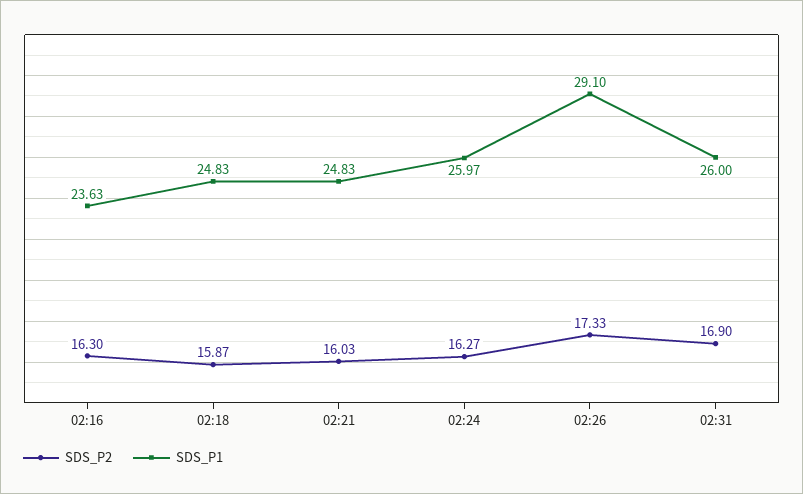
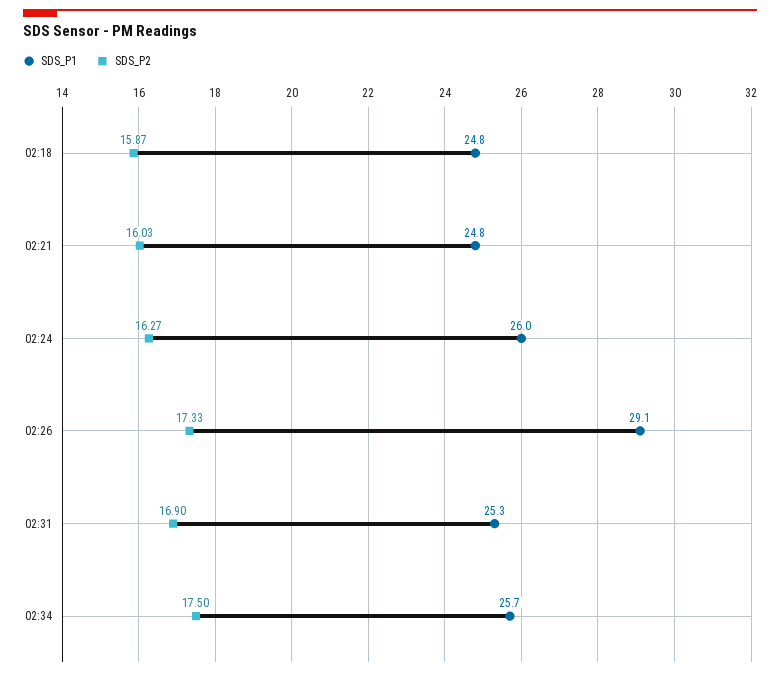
SDS_P2, 02:16: 16.3 -> none
SDS_P1, 02:16: 23.63 -> none
SDS_P1, 02:31: 26 -> 25.3
SDS_P1, 02:34: none -> 25.7
SDS_P2, 02:34: none -> 17.5

